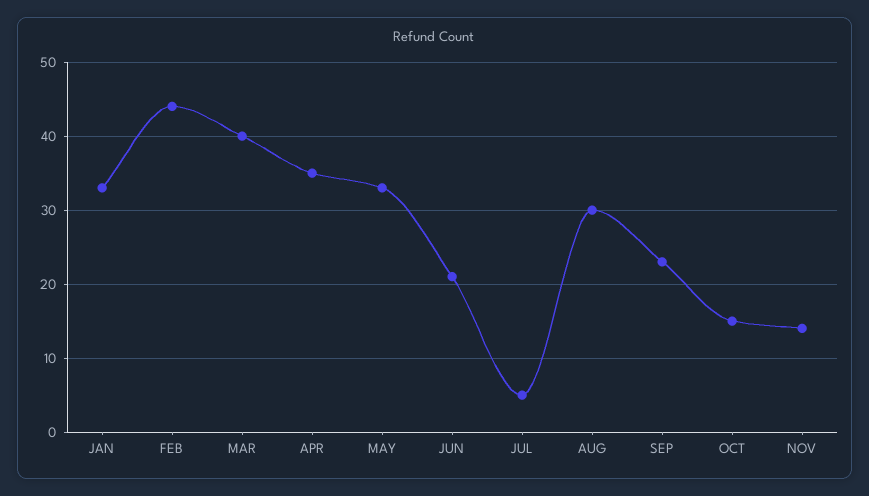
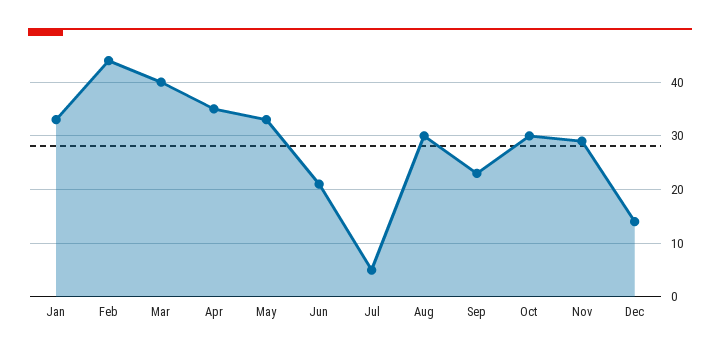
OCT: 15 -> 30
NOV: 14 -> 30
Dec: none -> 15

